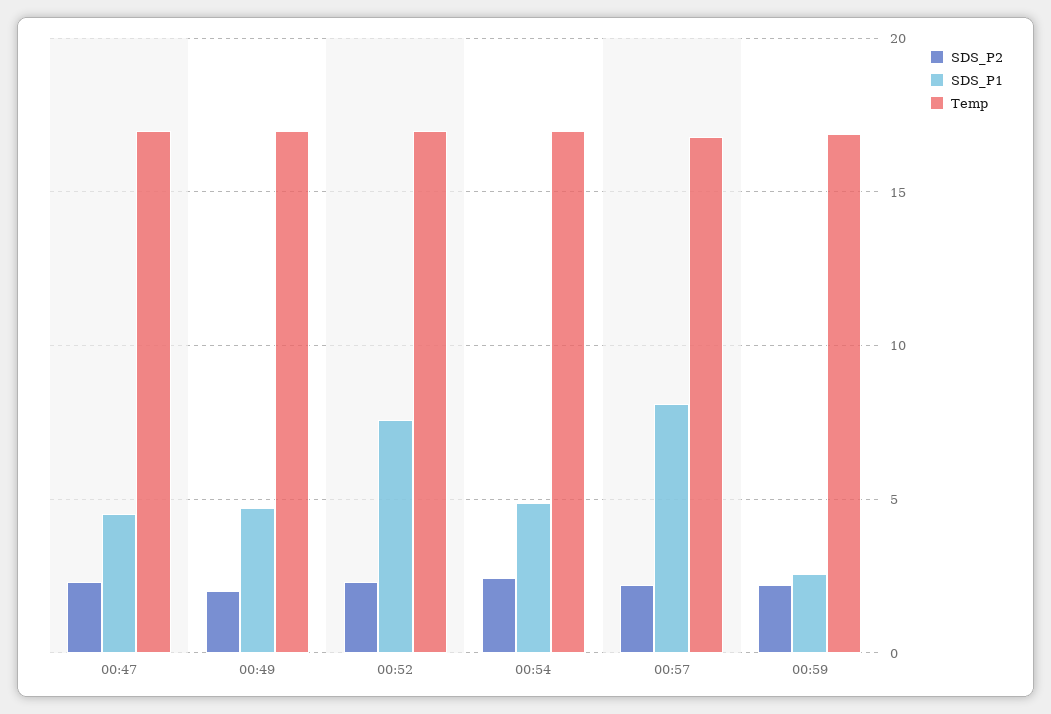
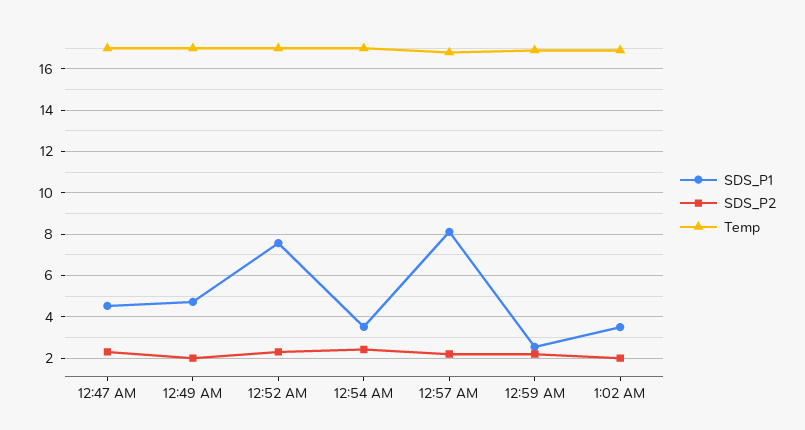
SDS_P1, 00:54: 5 -> 3.5
SDS_P1, 1:02 AM: none -> 3.5
SDS_P2, 1:02 AM: none -> 2
Temp, 1:02 AM: none -> 17

